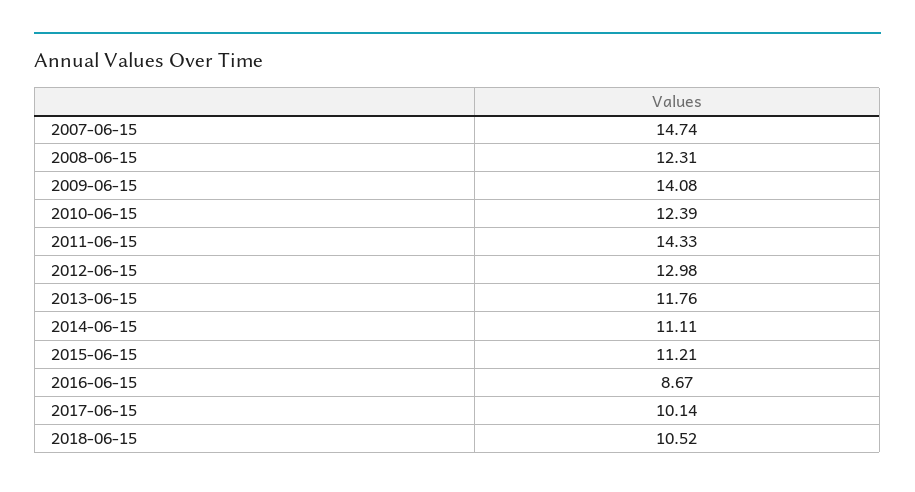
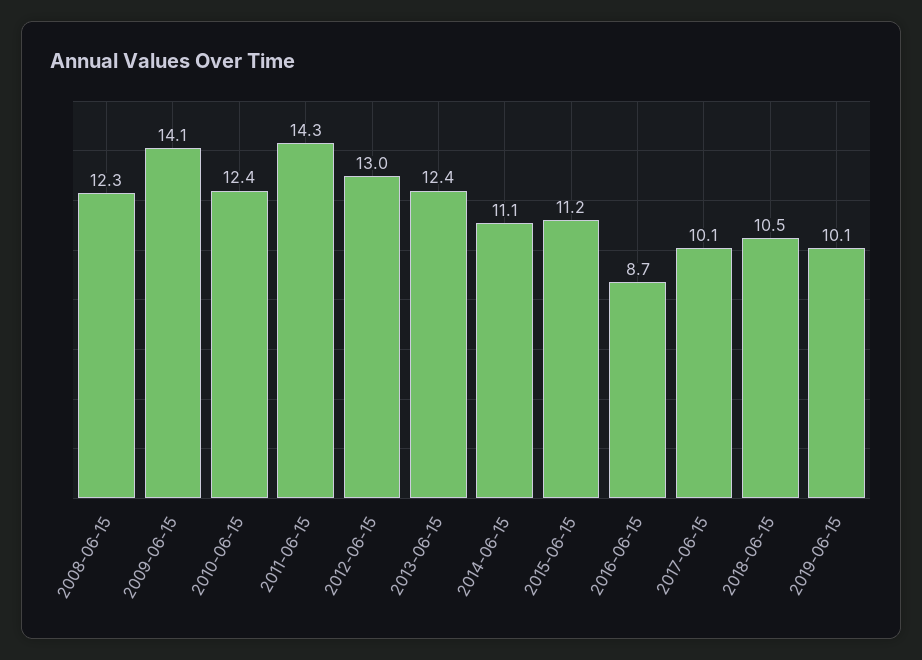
2007-06-15: 14.74 -> none
2013-06-15: 11.76 -> 12.4
2019-06-15: none -> 10.1

